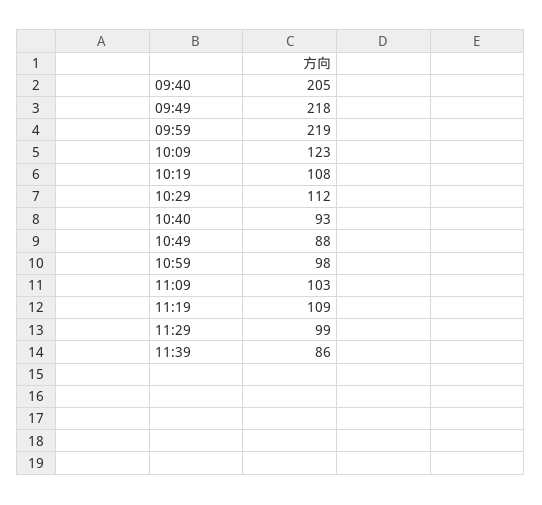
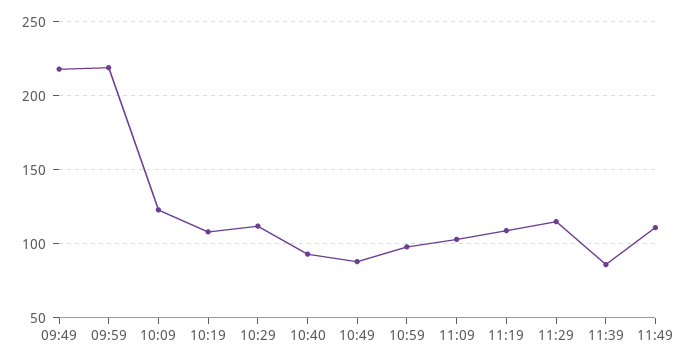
09:40: 205 -> none
11:29: 99 -> 115
11:49: none -> 110

